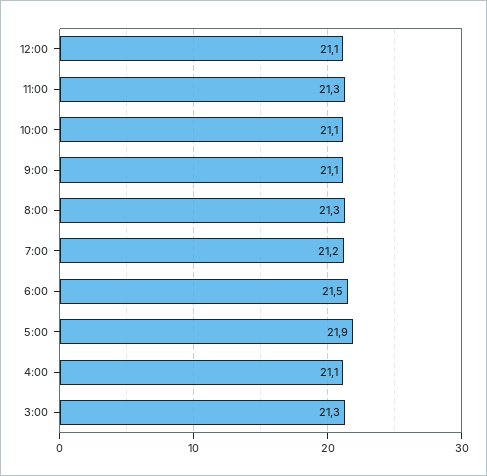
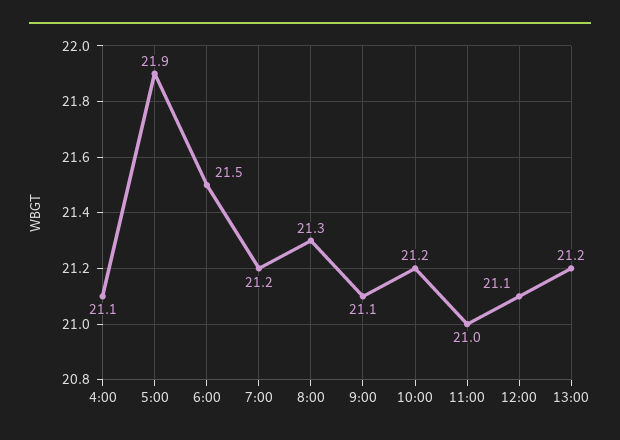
11:00: 21.3 -> 21
10:00: 21.1 -> 21.2
3:00: 21.3 -> none
13:00: none -> 21.2

